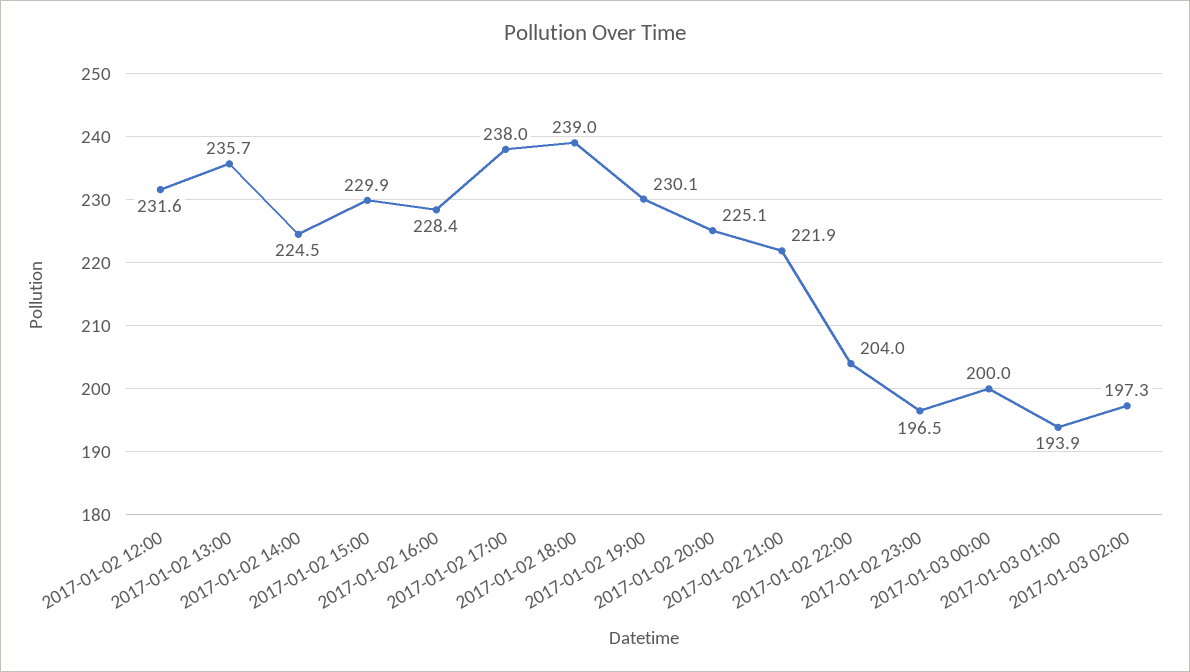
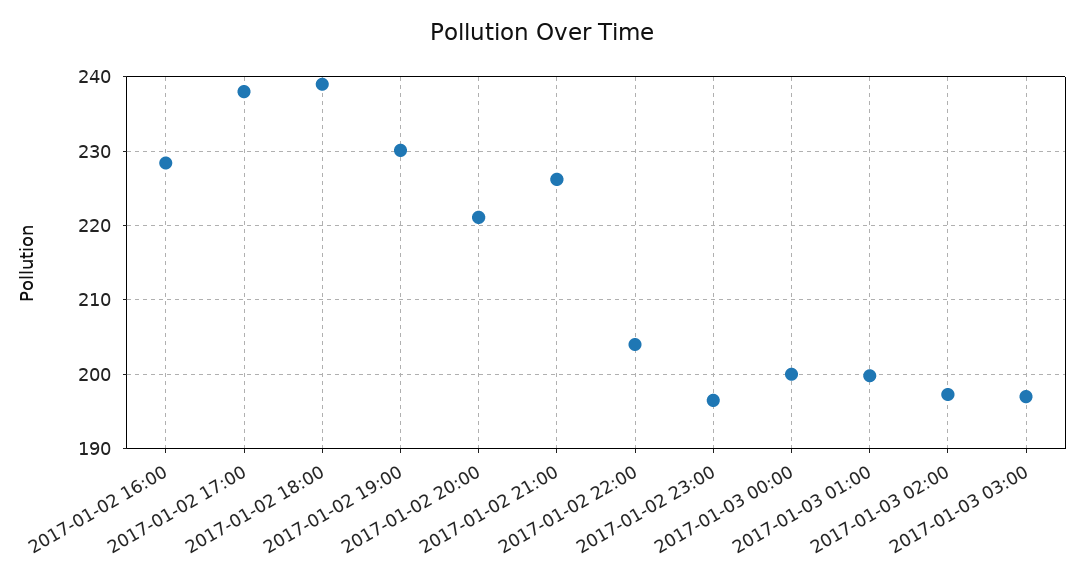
2017-01-02 12:00: 231.6 -> none
2017-01-02 13:00: 235.7 -> none
2017-01-02 14:00: 224.5 -> none
2017-01-02 15:00: 229.9 -> none
2017-01-02 20:00: 225.1 -> 221
2017-01-02 21:00: 221.9 -> 226
2017-01-03 01:00: 193.9 -> 200
2017-01-03 03:00: none -> 197

